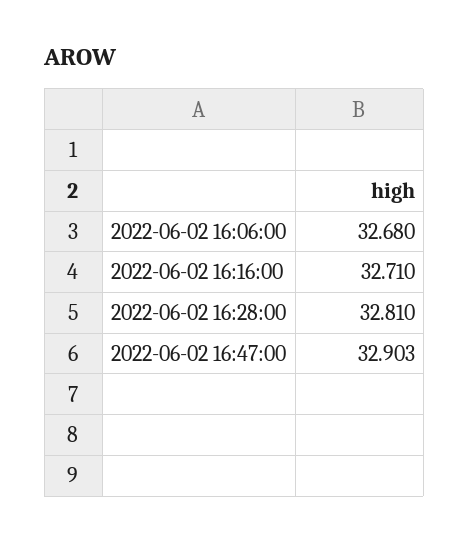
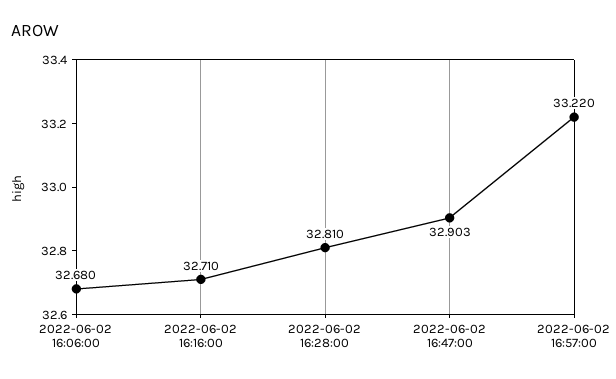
2022-06-02 16:57:00: none -> 33.22

